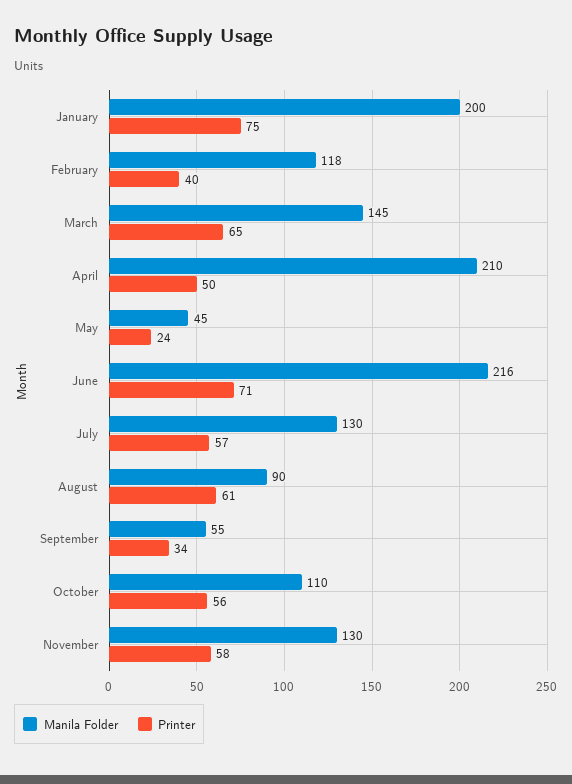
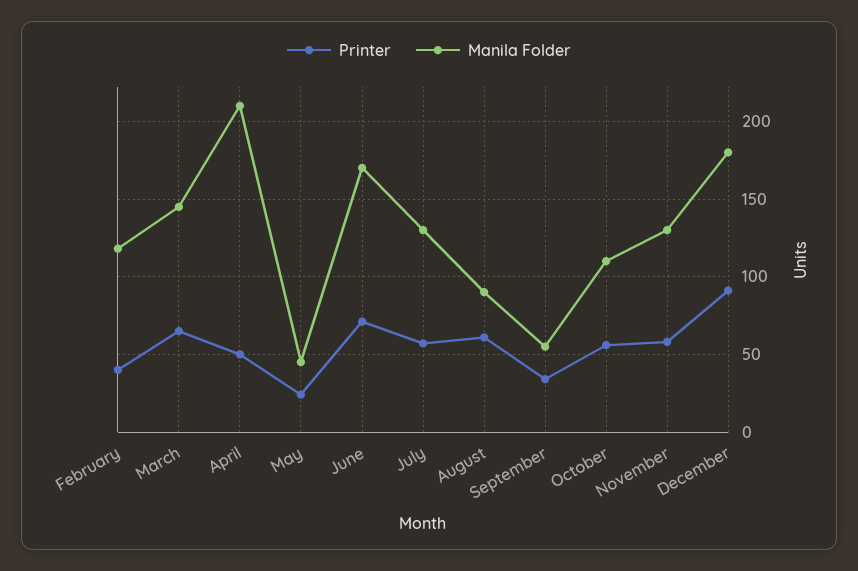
Manila Folder, January: 200 -> none
Printer, January: 75 -> none
Manila Folder, June: 216 -> 170
Printer, December: none -> 90
Manila Folder, December: none -> 180

